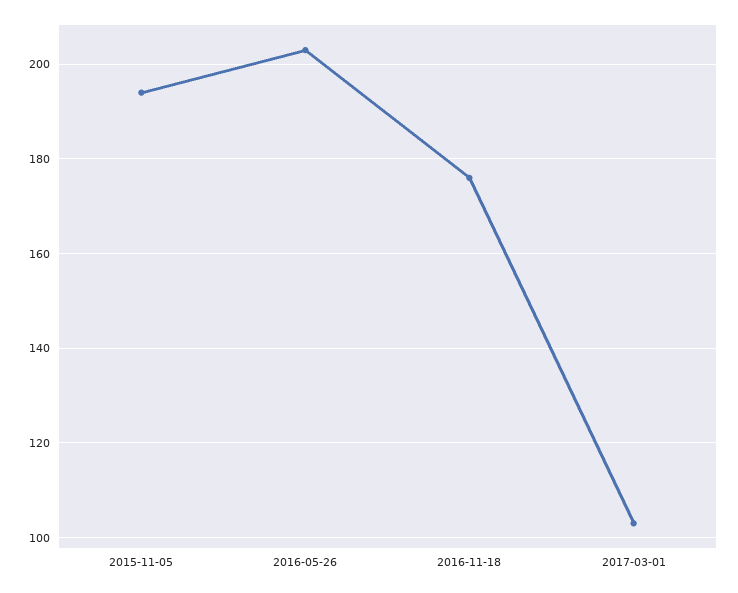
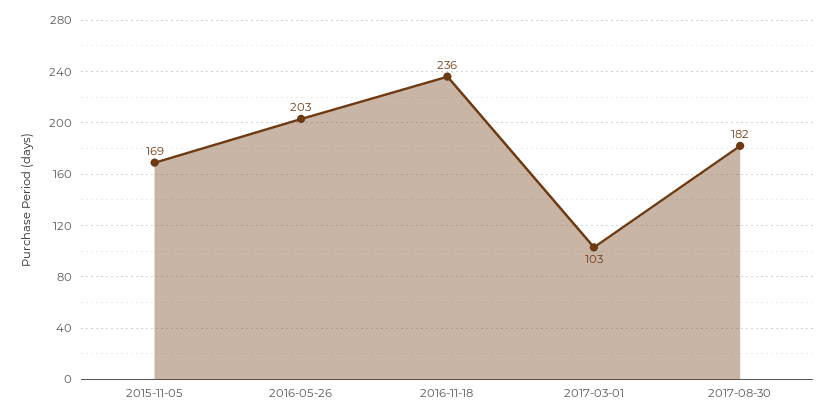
2015-11-05: 195 -> 169
2016-11-18: 175 -> 236
2017-08-30: none -> 182

